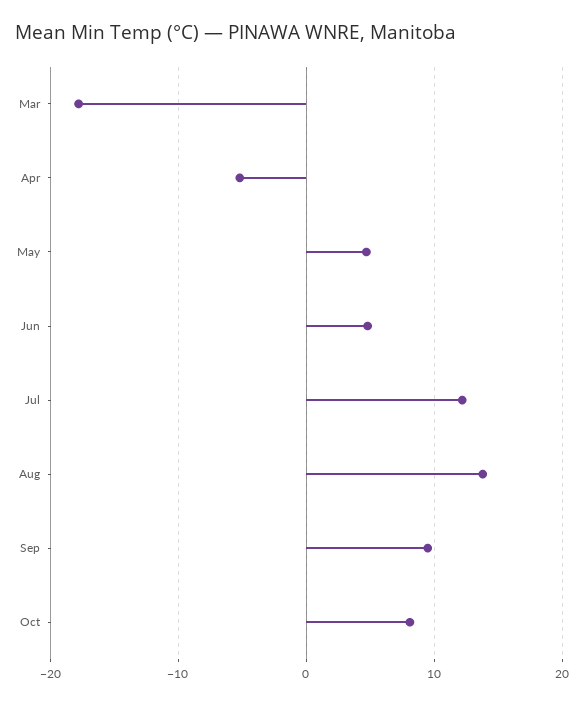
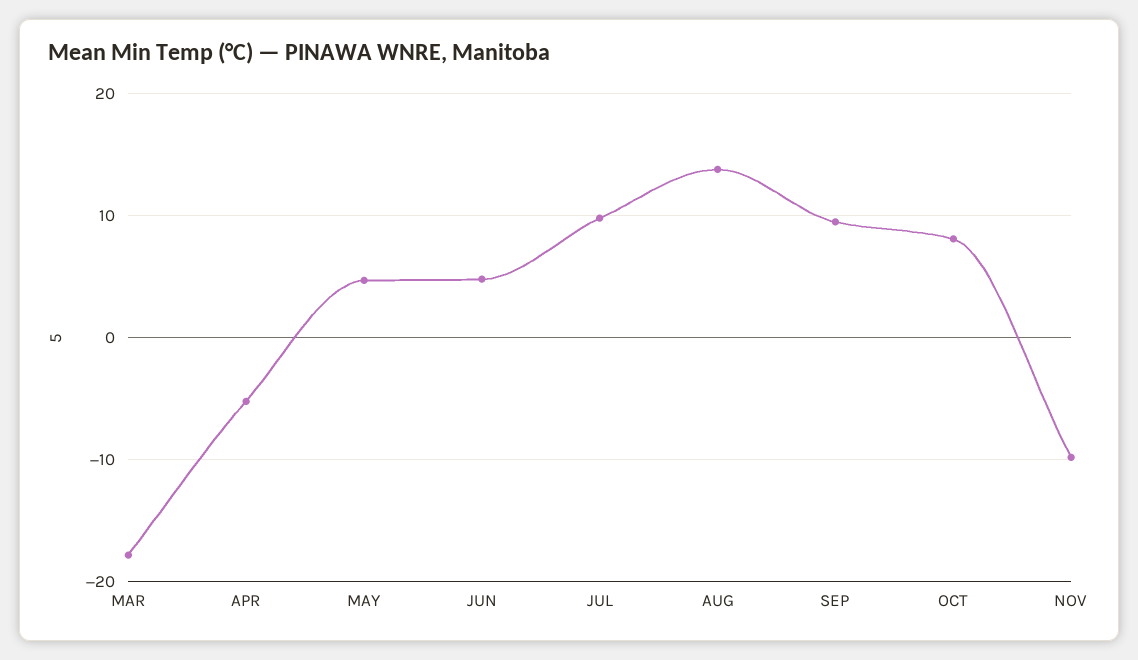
Jul: 12 -> 10
NOV: none -> -10

